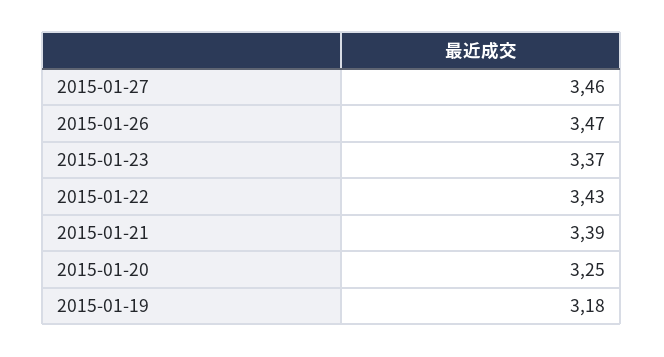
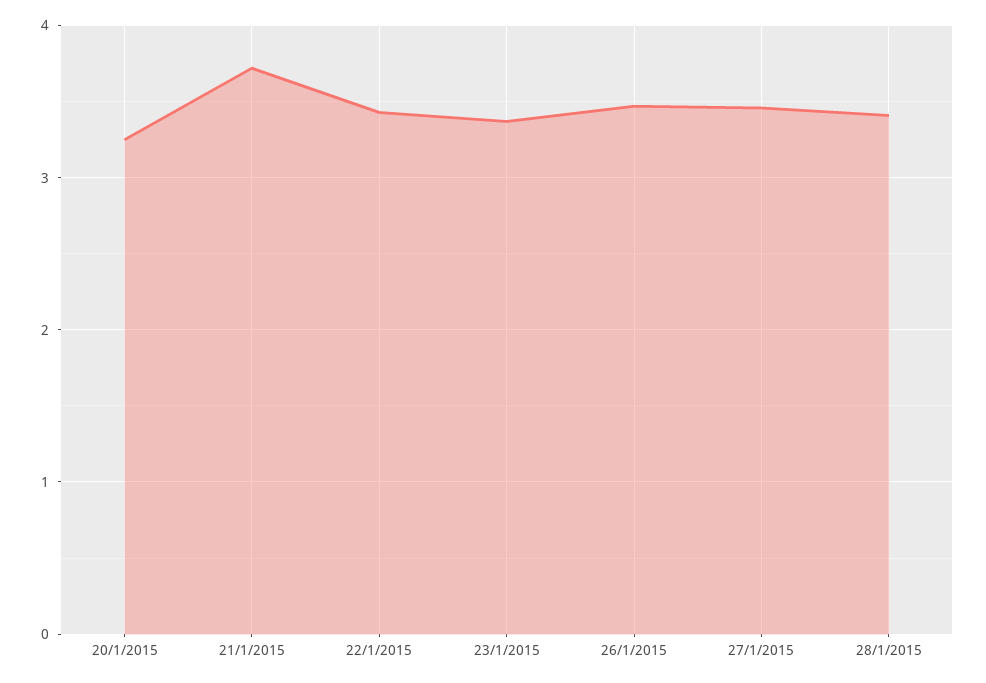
2015-01-21: 3.39 -> 3.7
2015-01-19: 3.18 -> none
28/1/2015: none -> 3.4

